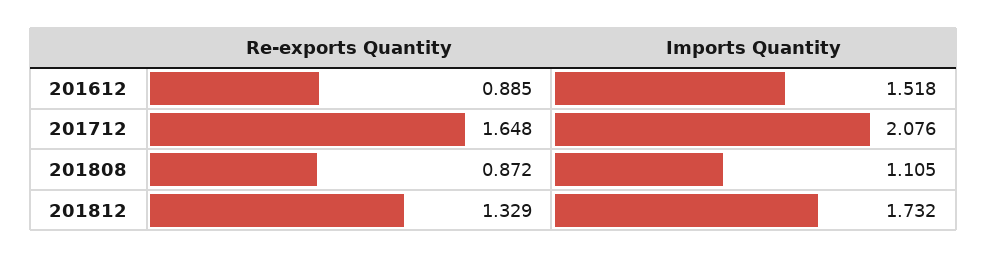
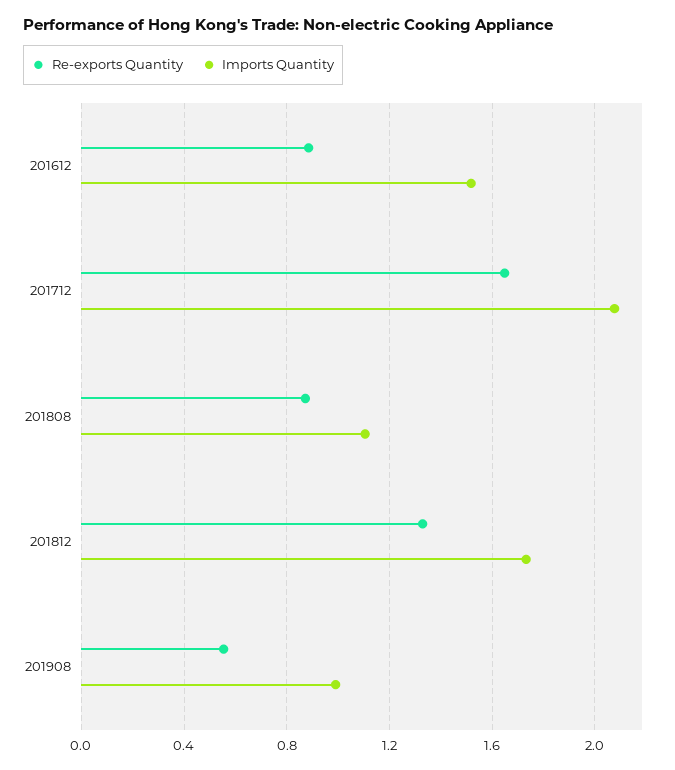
Re-exports Quantity, 201908: none -> 0.55
Imports Quantity, 201908: none -> 1

